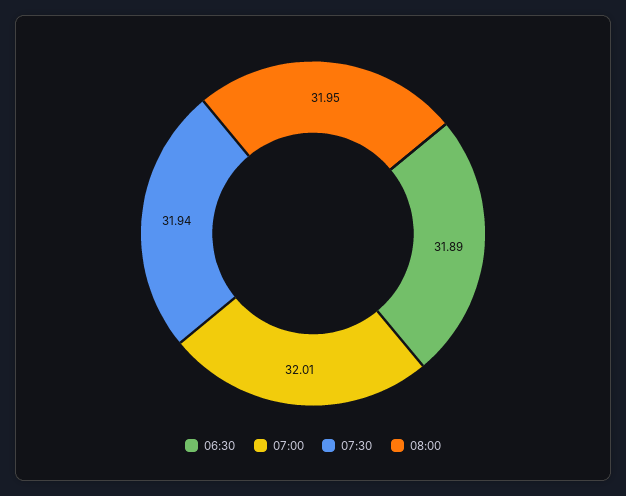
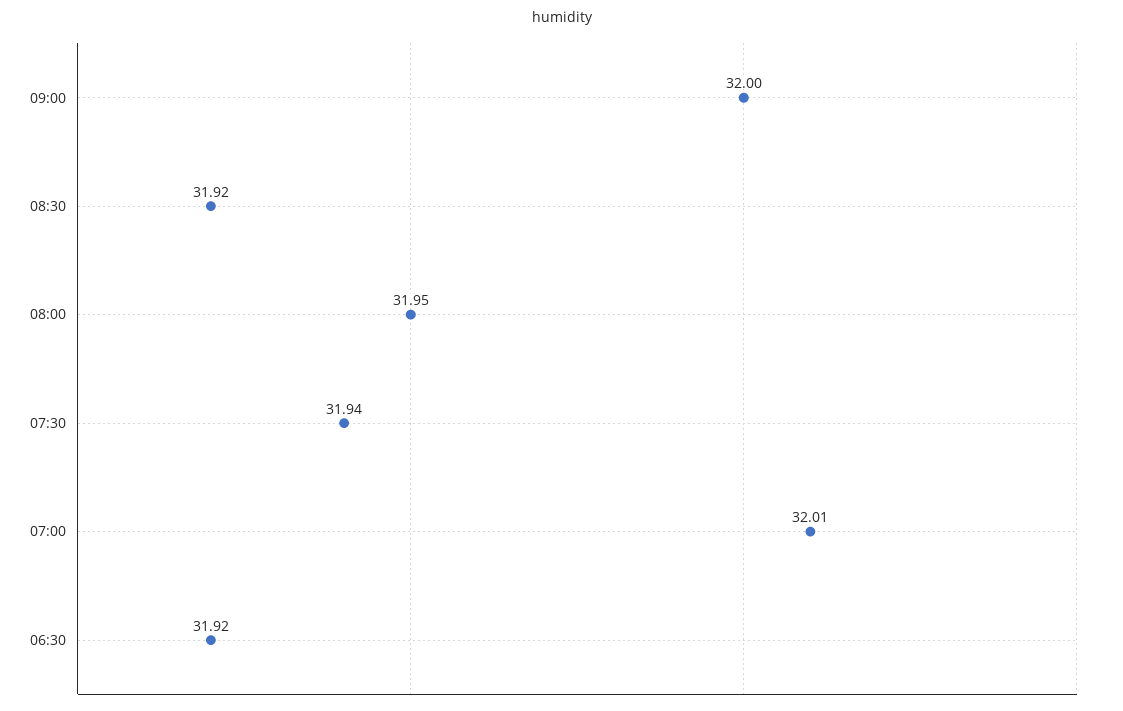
06:30: 31.89 -> 31.92
09:00: none -> 32
08:30: none -> 31.92

